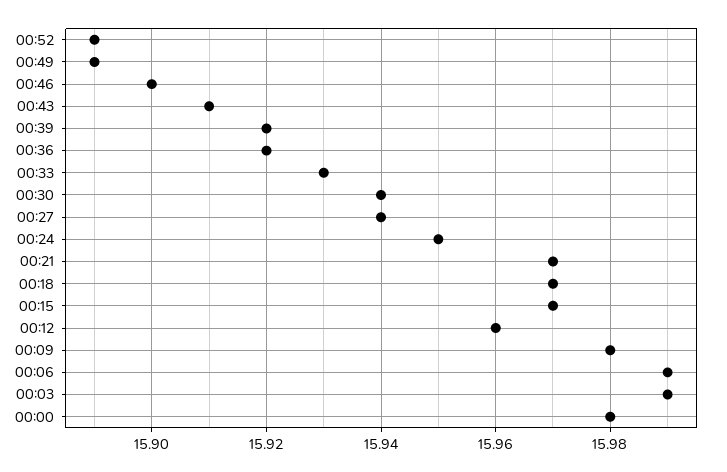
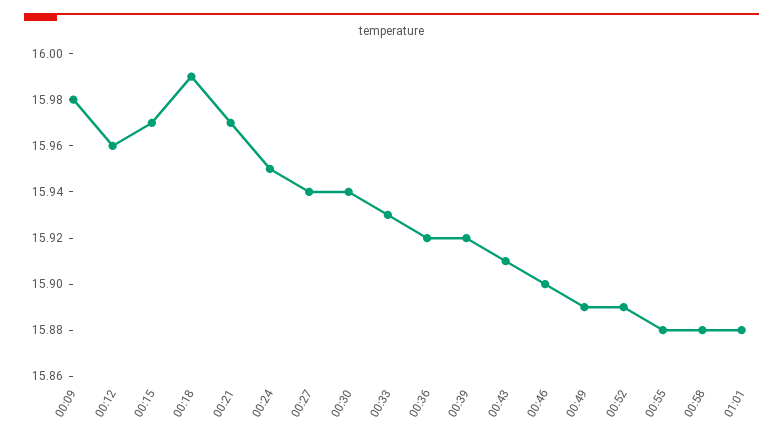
00:18: 15.97 -> 15.99
00:06: 15.99 -> none
00:03: 15.99 -> none
00:00: 15.98 -> none
00:55: none -> 15.88
00:58: none -> 15.88
01:01: none -> 15.88

